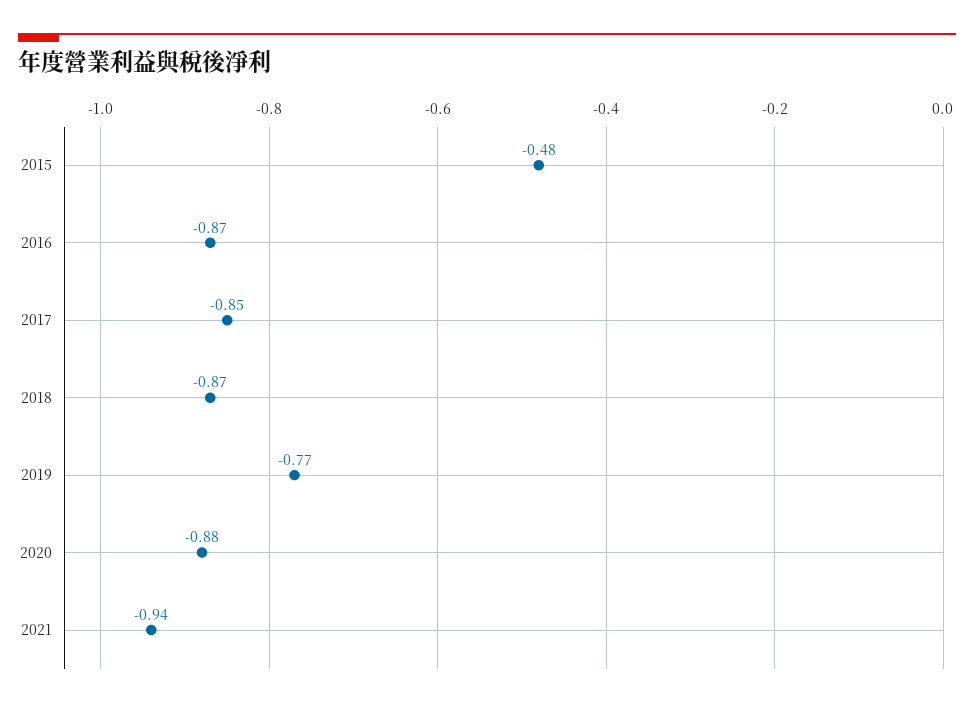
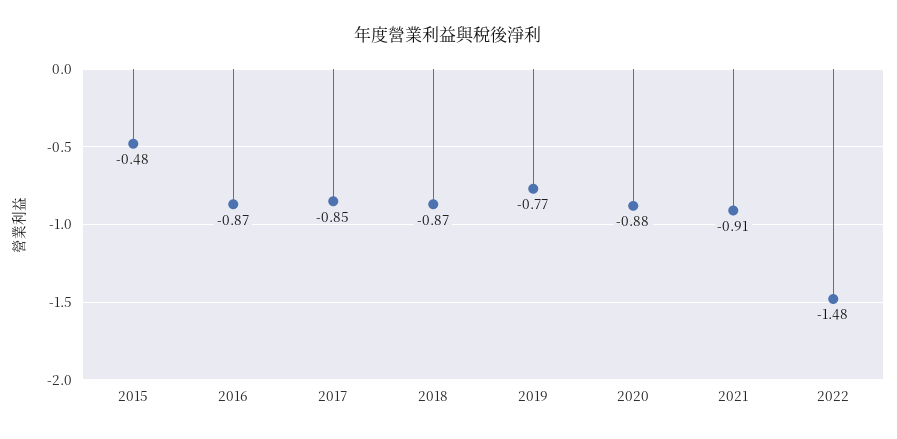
2021: -0.94 -> -0.91
2022: none -> -1.48

